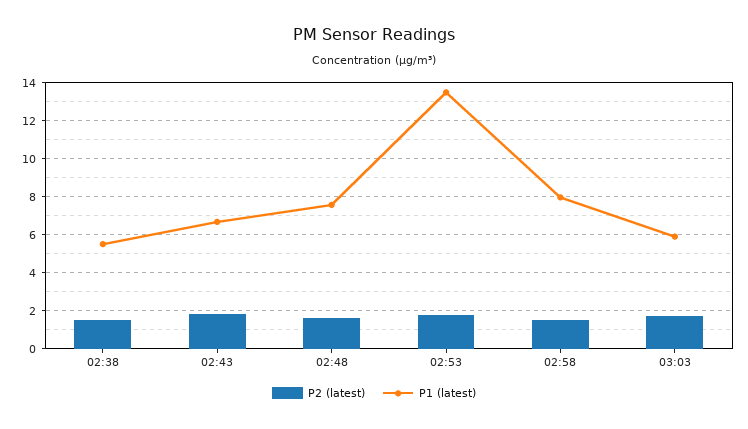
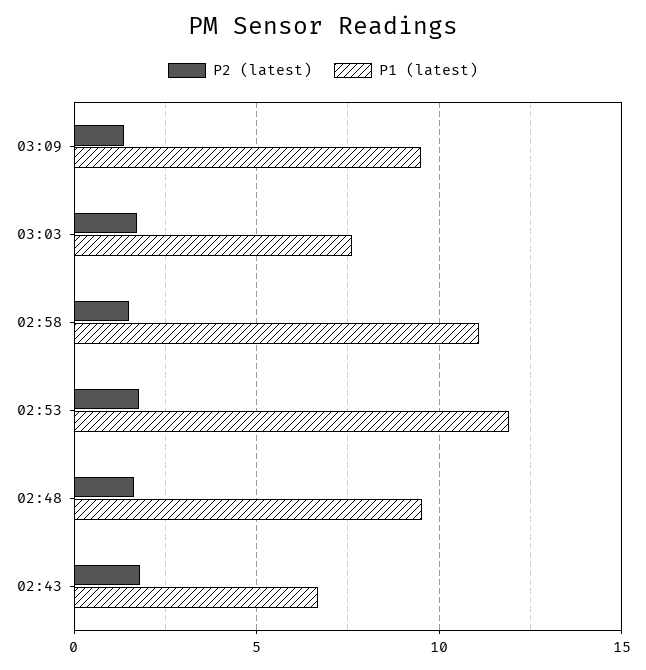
P2 (latest), 02:38: 1.5 -> none
P1 (latest), 02:38: 5.5 -> none
P1 (latest), 02:48: 7.5 -> 9.5
P1 (latest), 02:53: 13.5 -> 12
P1 (latest), 02:58: 8 -> 11
P1 (latest), 03:03: 6 -> 7.5
P2 (latest), 03:09: none -> 1.5
P1 (latest), 03:09: none -> 9.5

